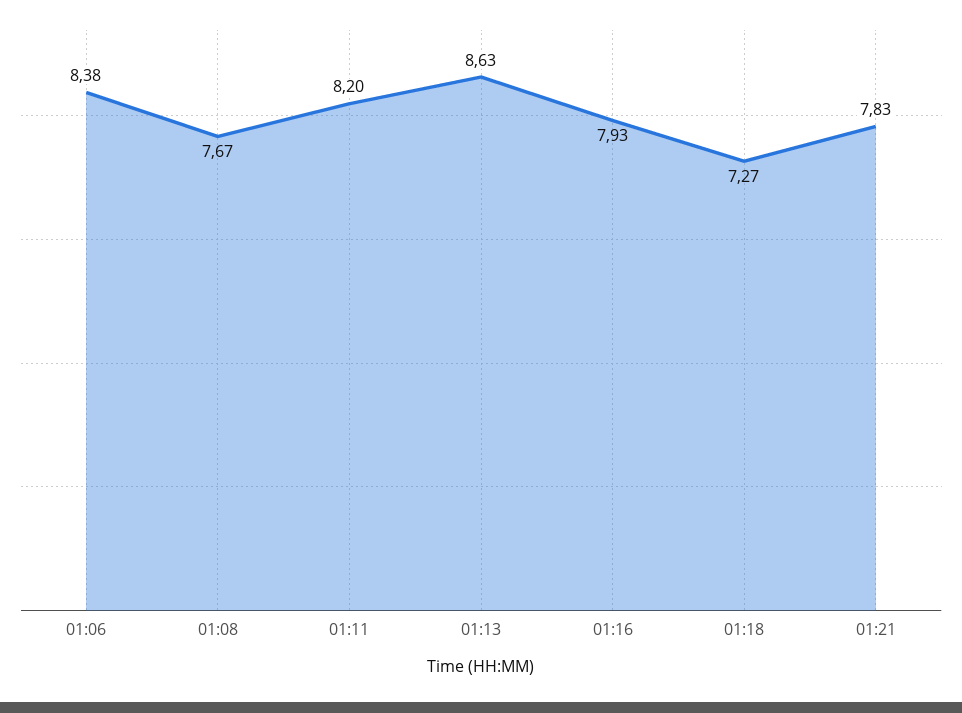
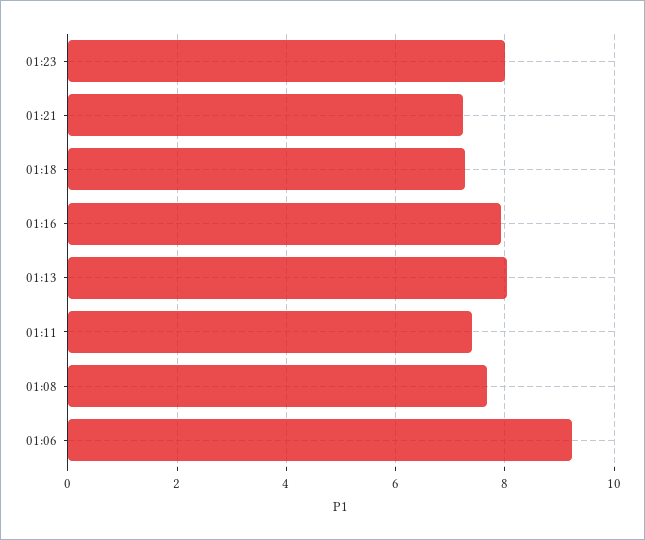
01:06: 8.38 -> 9.2
01:11: 8.2 -> 7.4
01:13: 8.63 -> 8
01:21: 7.83 -> 7.2
01:23: none -> 8

